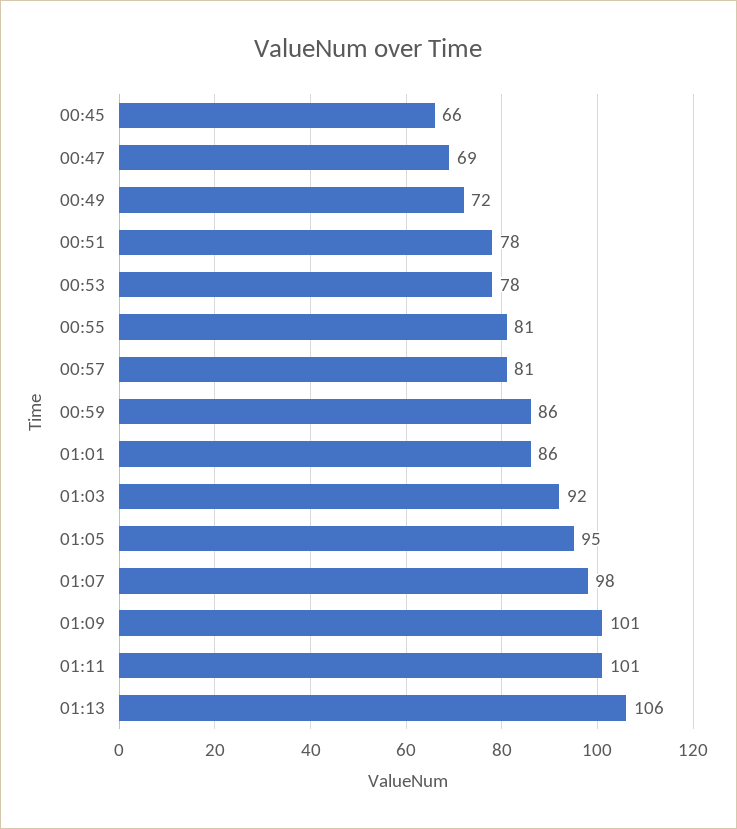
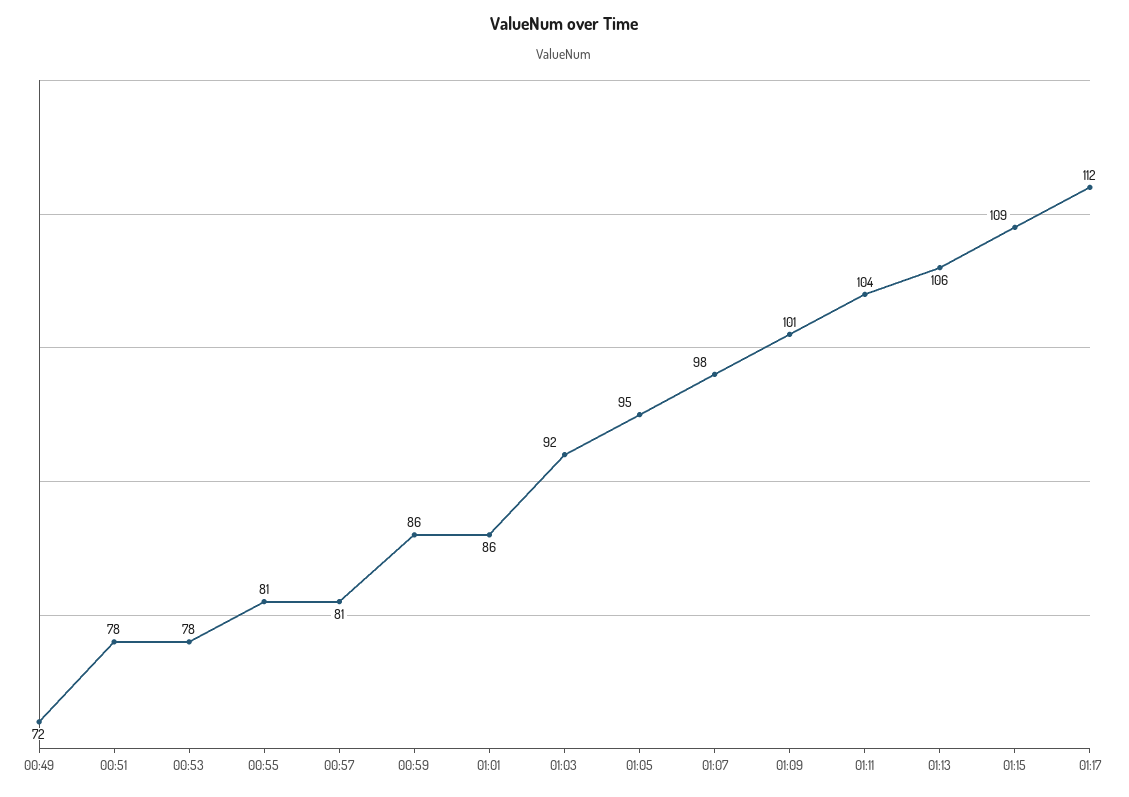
00:45: 66 -> none
00:47: 69 -> none
01:11: 101 -> 104
01:15: none -> 109
01:17: none -> 112

